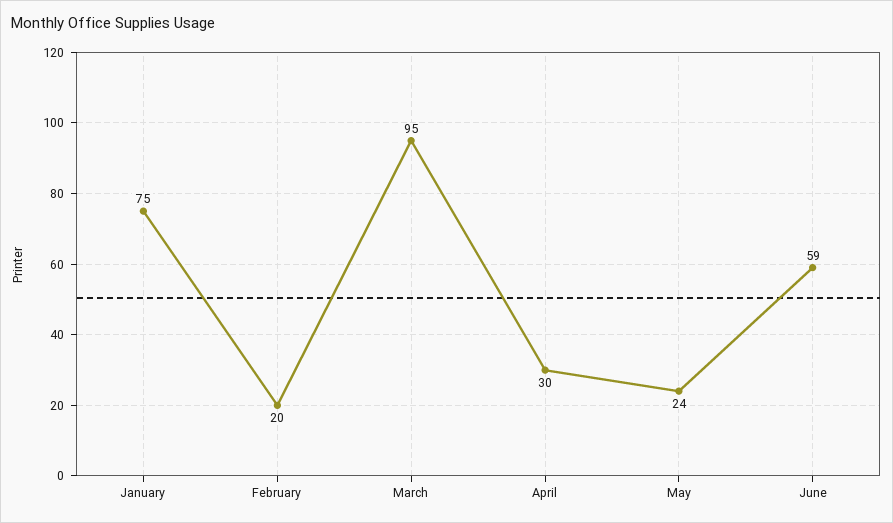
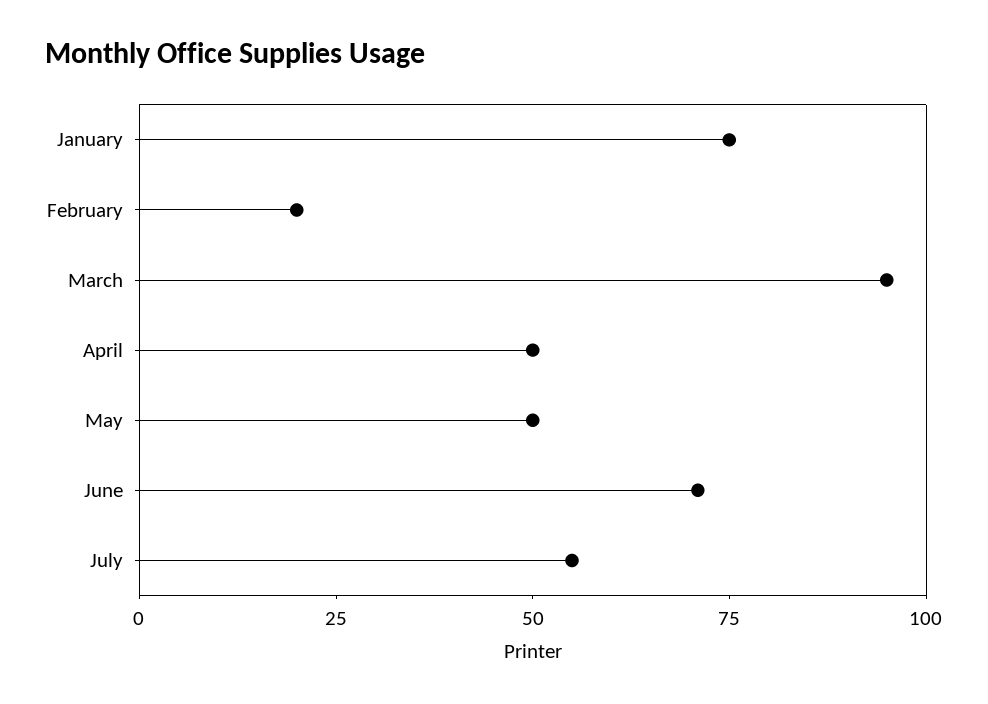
April: 30 -> 50
May: 24 -> 50
June: 59 -> 70
July: none -> 55

